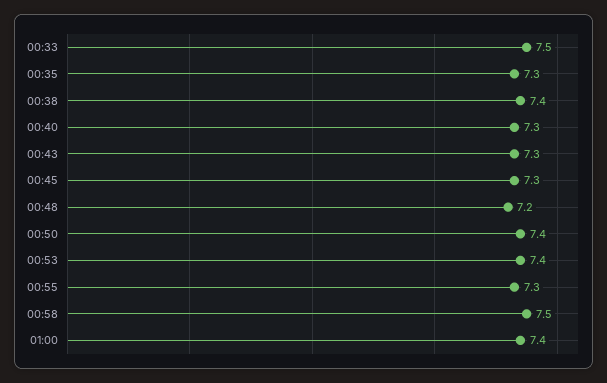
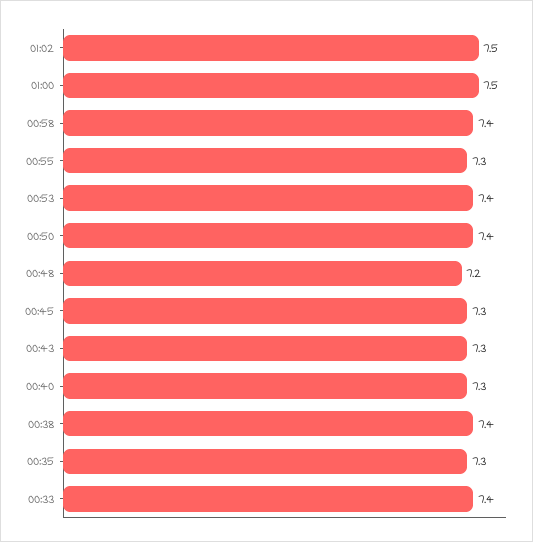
00:33: 7.5 -> 7.4
00:58: 7.5 -> 7.4
01:00: 7.4 -> 7.5
01:02: none -> 7.5

